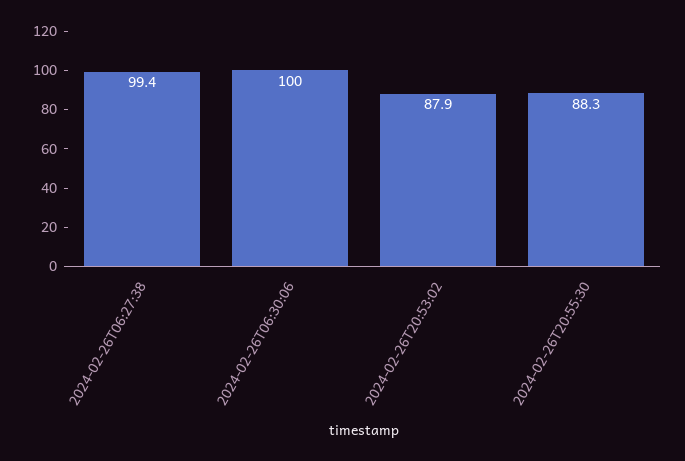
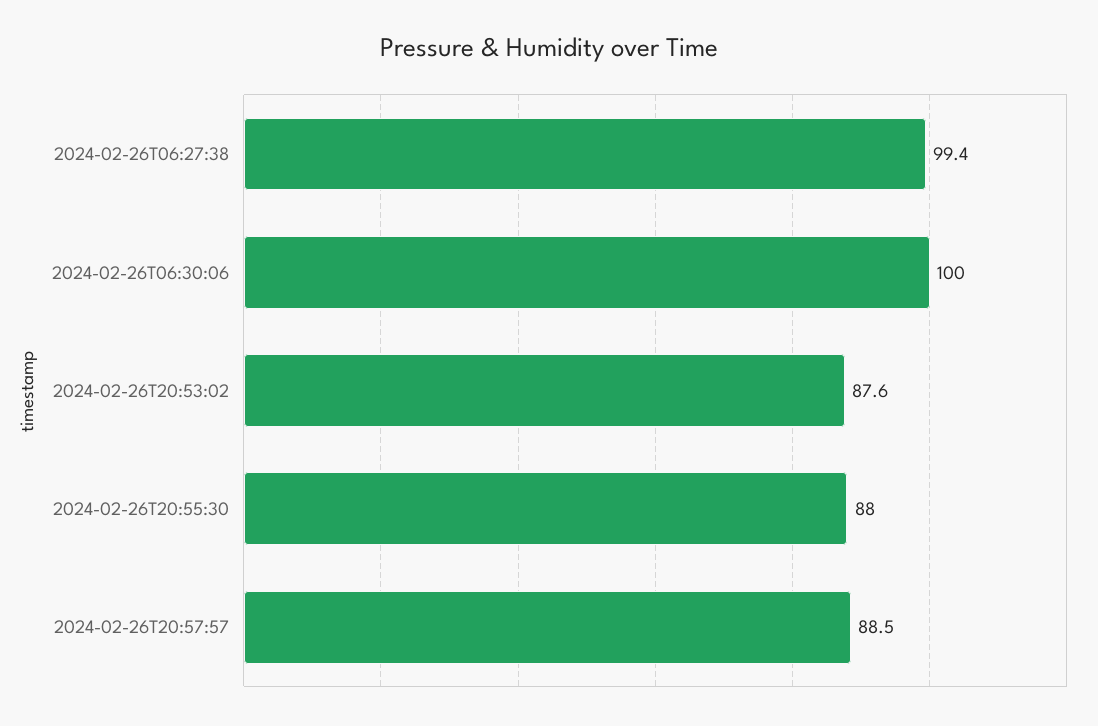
2024-02-26T20:53:02: 87.9 -> 87.6
2024-02-26T20:55:30: 88.3 -> 88
2024-02-26T20:57:57: none -> 88.5

